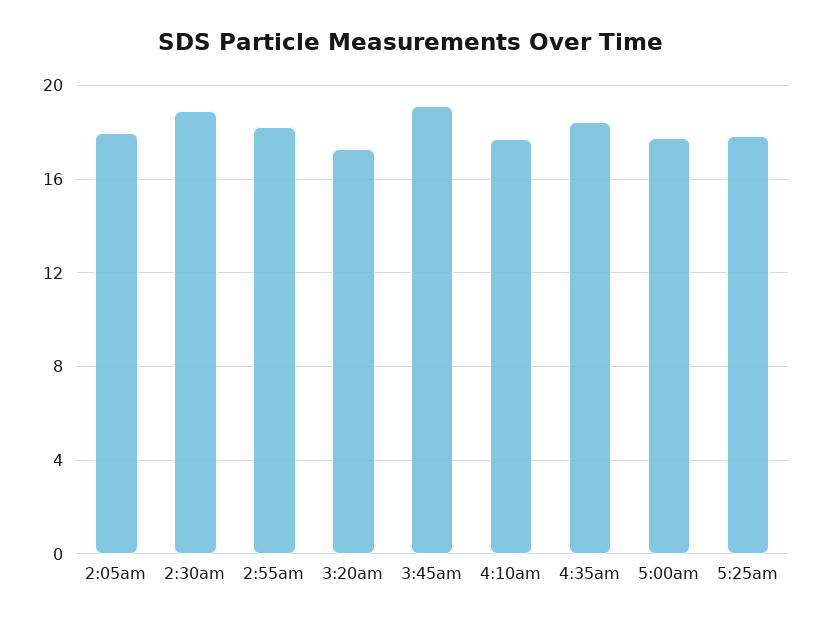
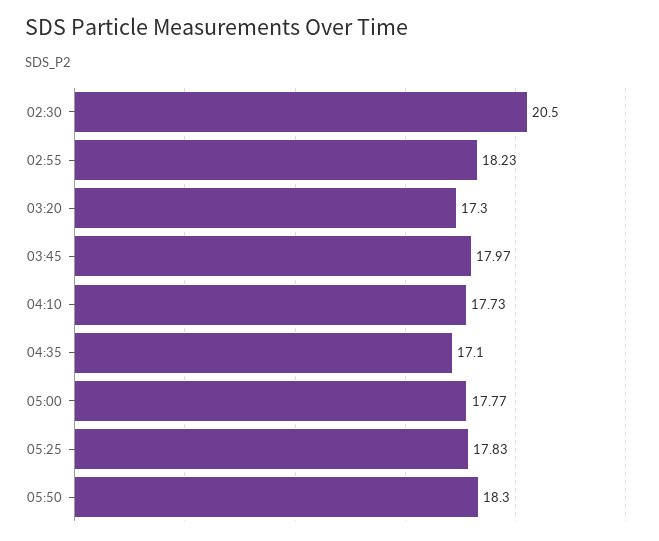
2:05am: 18 -> none
2:30am: 19 -> 20.5
3:45am: 19 -> 17.97
4:35am: 18.5 -> 17.1
05:50: none -> 18.3

